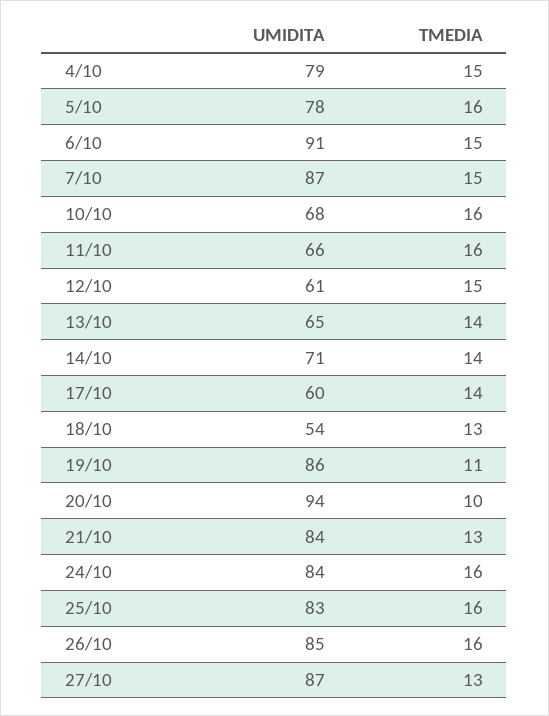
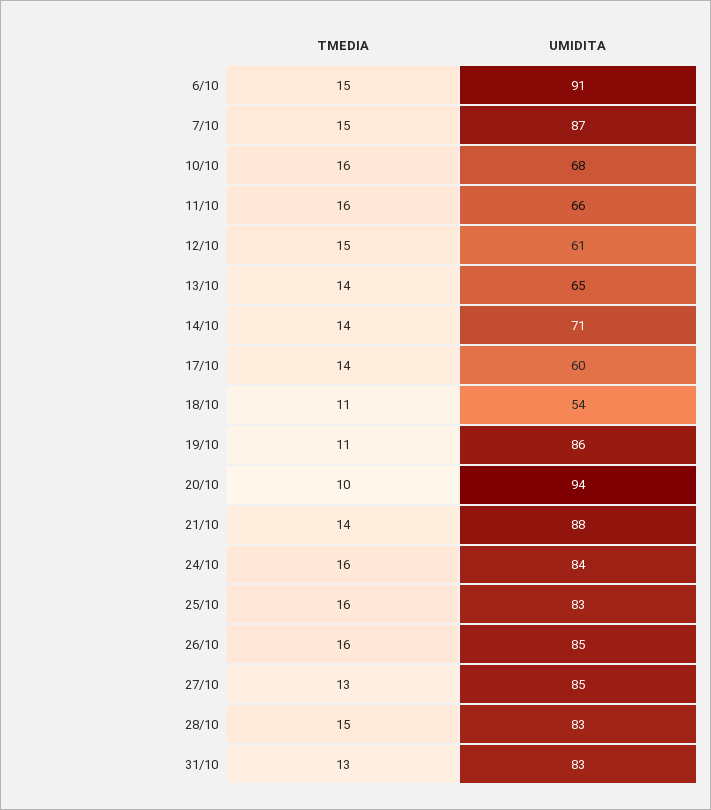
UMIDITA, 4/10: 79 -> none
TMEDIA, 4/10: 15 -> none
UMIDITA, 5/10: 78 -> none
TMEDIA, 5/10: 16 -> none
TMEDIA, 18/10: 13 -> 11
UMIDITA, 21/10: 84 -> 88
TMEDIA, 21/10: 13 -> 14
UMIDITA, 27/10: 87 -> 85
TMEDIA, 28/10: none -> 15
UMIDITA, 28/10: none -> 83
TMEDIA, 31/10: none -> 13
UMIDITA, 31/10: none -> 83

